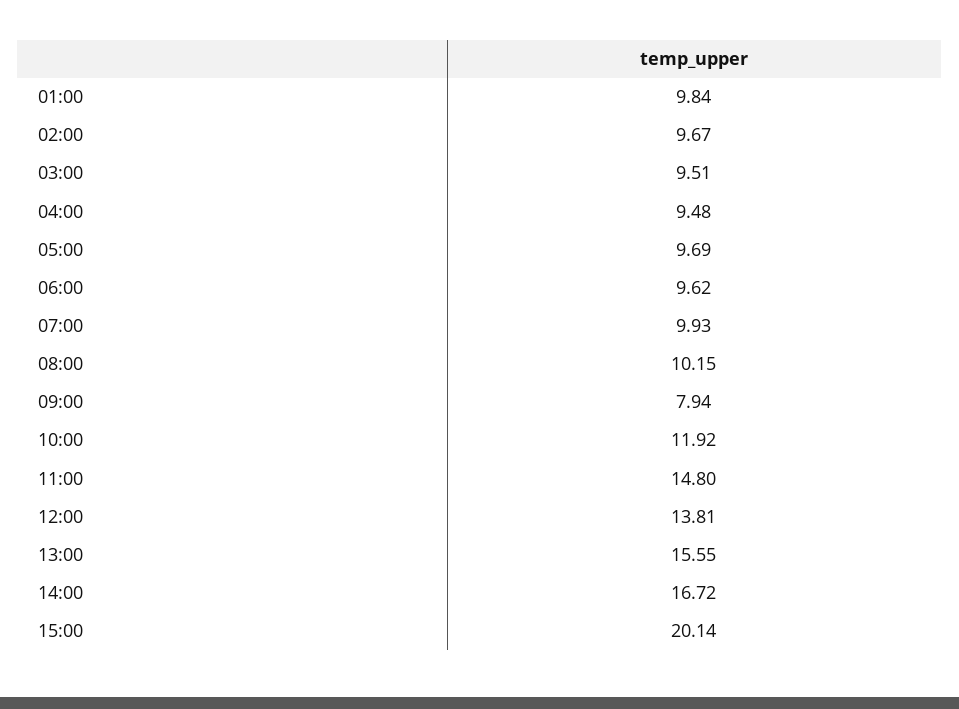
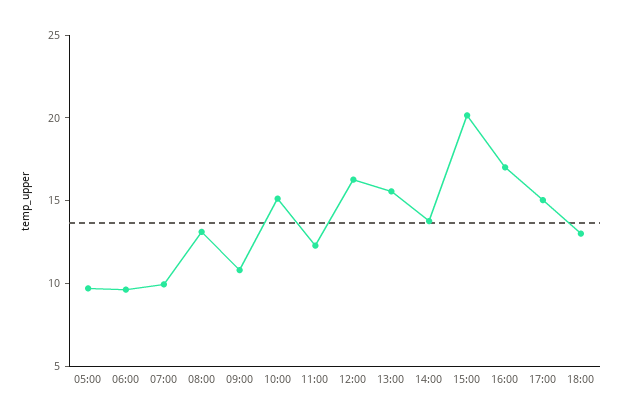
01:00: 9.84 -> none
02:00: 9.67 -> none
03:00: 9.51 -> none
04:00: 9.48 -> none
08:00: 10.15 -> 13
09:00: 7.94 -> 11
10:00: 11.92 -> 15
11:00: 14.8 -> 12
12:00: 13.81 -> 16
14:00: 16.72 -> 14
16:00: none -> 17
17:00: none -> 15
18:00: none -> 13

